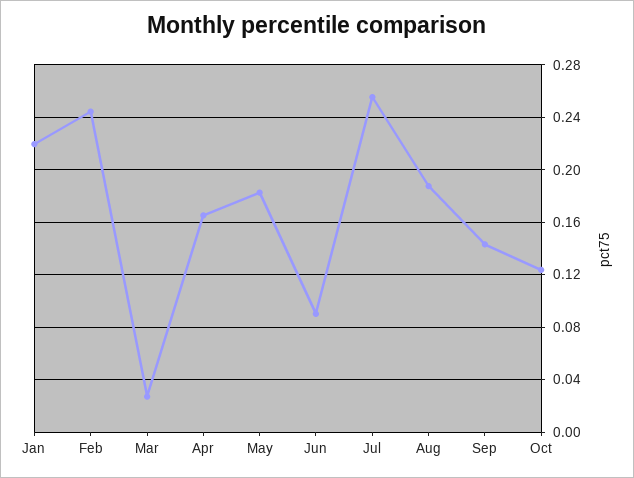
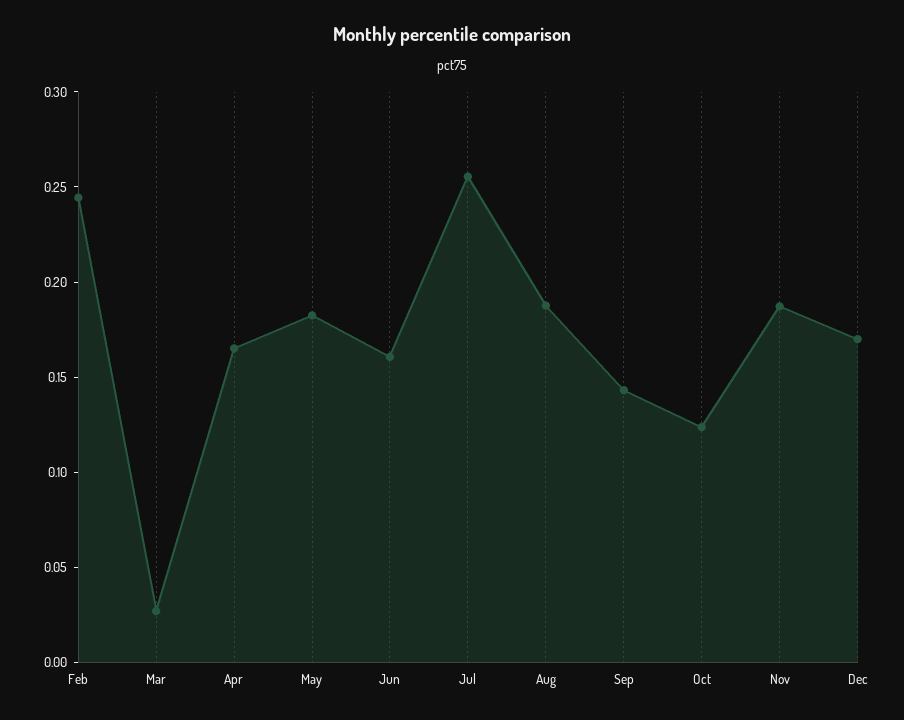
Jan: 0.22 -> none
Jun: 0.09 -> 0.16
Nov: none -> 0.19
Dec: none -> 0.17

